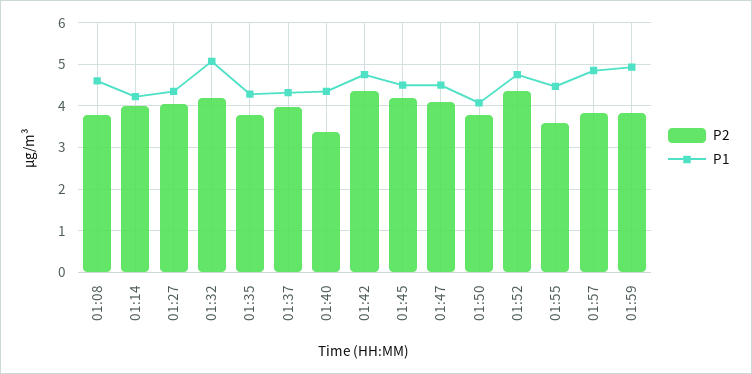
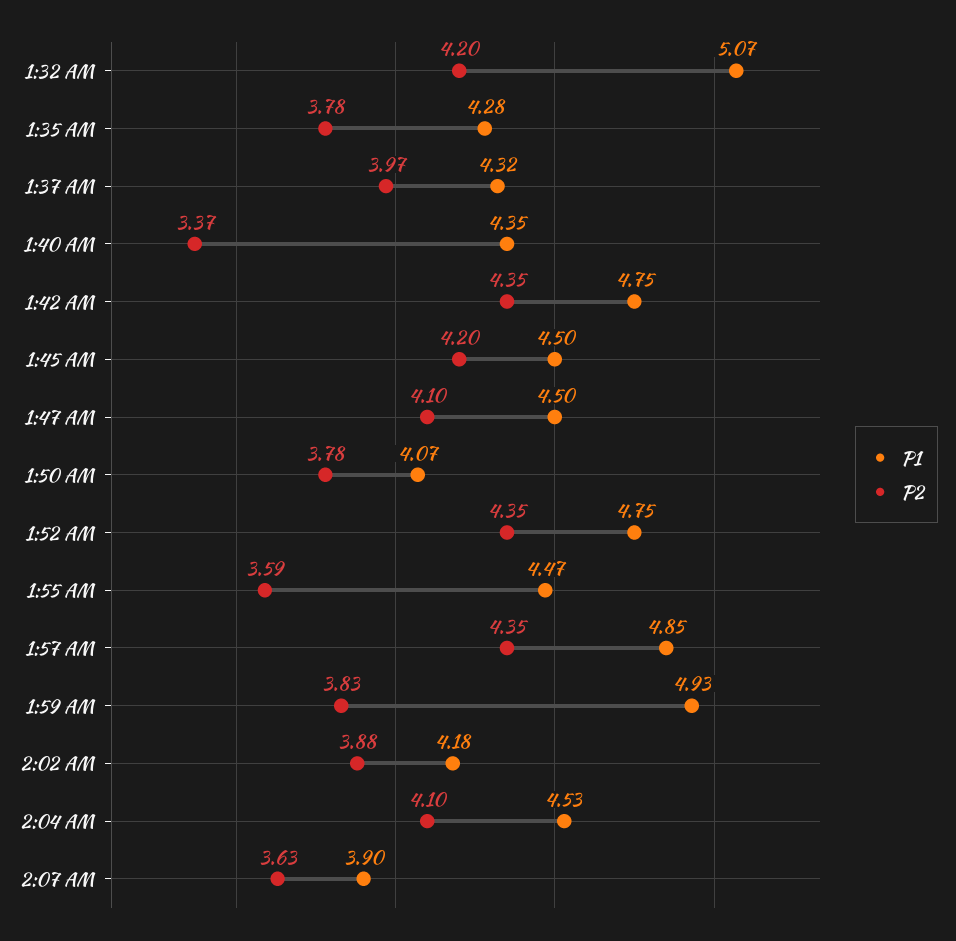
P2, 01:08: 3.8 -> none
P1, 01:08: 4.6 -> none
P2, 01:14: 4 -> none
P1, 01:14: 4.2 -> none
P2, 01:27: 4 -> none
P1, 01:27: 4.4 -> none
P2, 01:57: 3.8 -> 4.35
P1, 2:02 AM: none -> 4.18
P2, 2:02 AM: none -> 3.88
P1, 2:04 AM: none -> 4.53
P2, 2:04 AM: none -> 4.1
P1, 2:07 AM: none -> 3.9
P2, 2:07 AM: none -> 3.63

